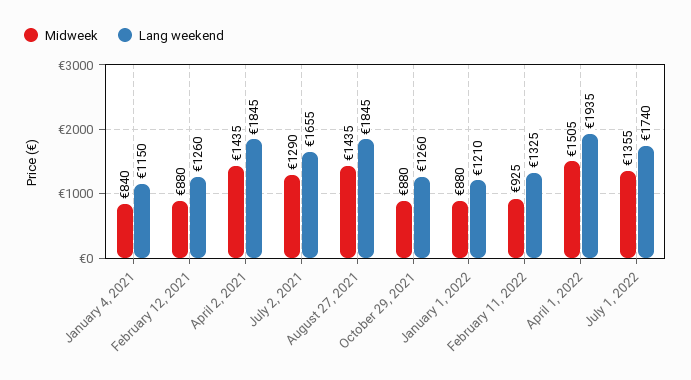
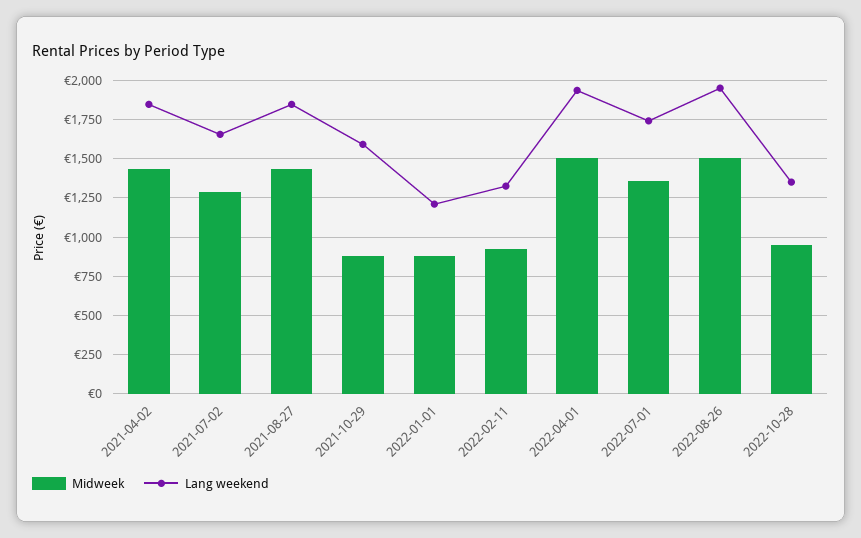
Midweek, January 4, 2021: 840 -> none
Lang weekend, January 4, 2021: 1150 -> none
Midweek, February 12, 2021: 880 -> none
Lang weekend, February 12, 2021: 1260 -> none
Lang weekend, October 29, 2021: 1260 -> 1600
Midweek, 2022-08-26: none -> 1500
Lang weekend, 2022-08-26: none -> 1950
Midweek, 2022-10-28: none -> 950
Lang weekend, 2022-10-28: none -> 1350

